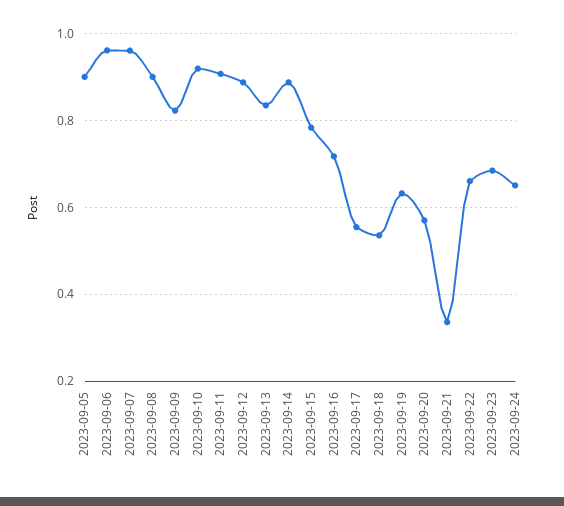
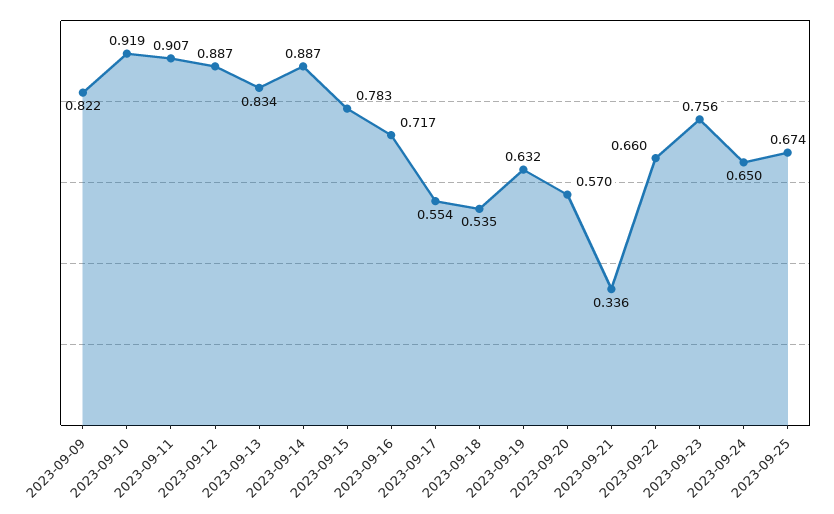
2023-09-05: 0.9 -> none
2023-09-06: 0.96 -> none
2023-09-07: 0.96 -> none
2023-09-08: 0.9 -> none
2023-09-23: 0.68 -> 0.756
2023-09-25: none -> 0.674

